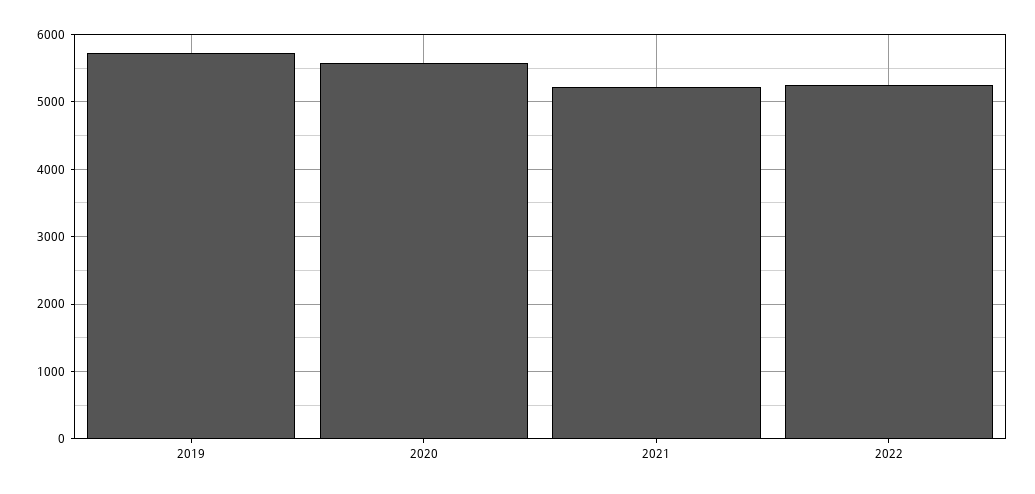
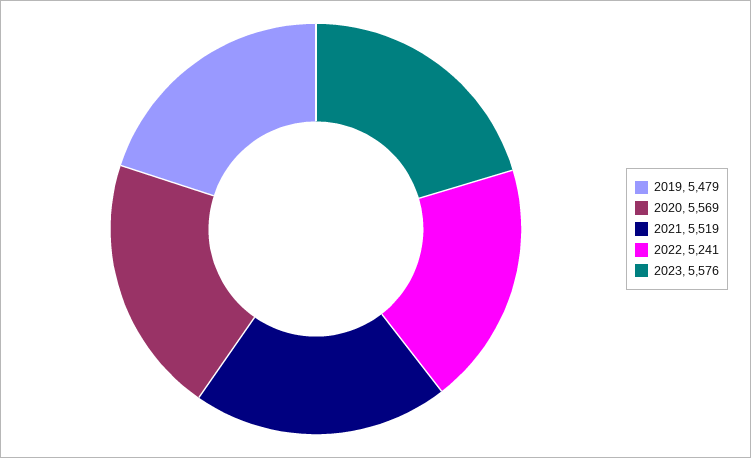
2019: 5700 -> 5479
2021: 5200 -> 5519
2023: none -> 5576

